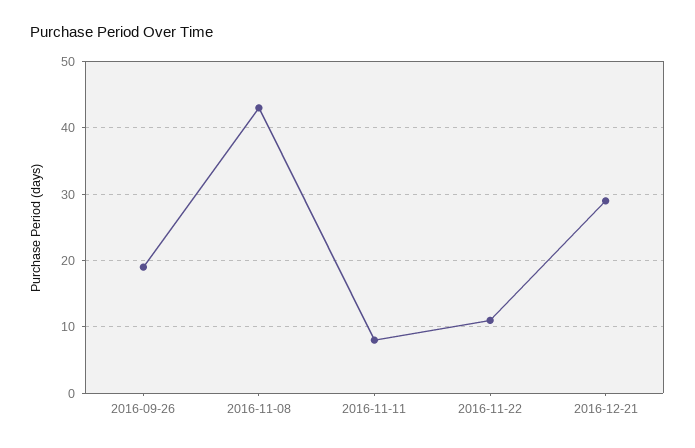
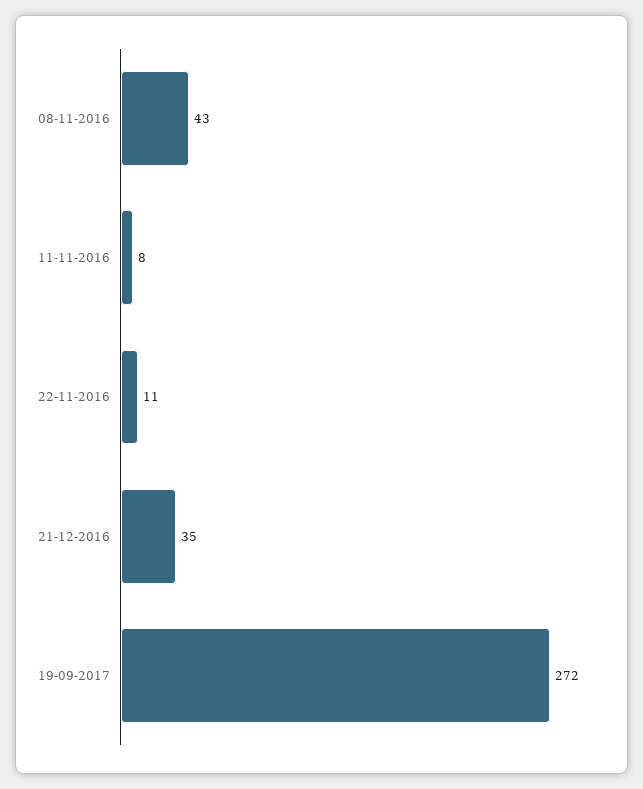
2016-09-26: 19 -> none
2016-12-21: 29 -> 35
19-09-2017: none -> 272

